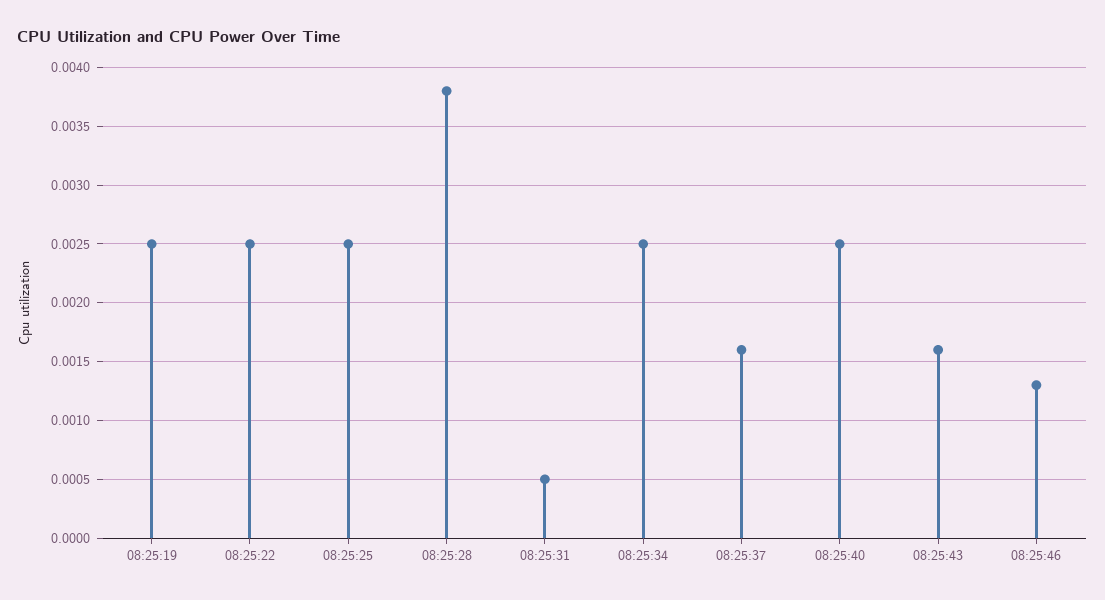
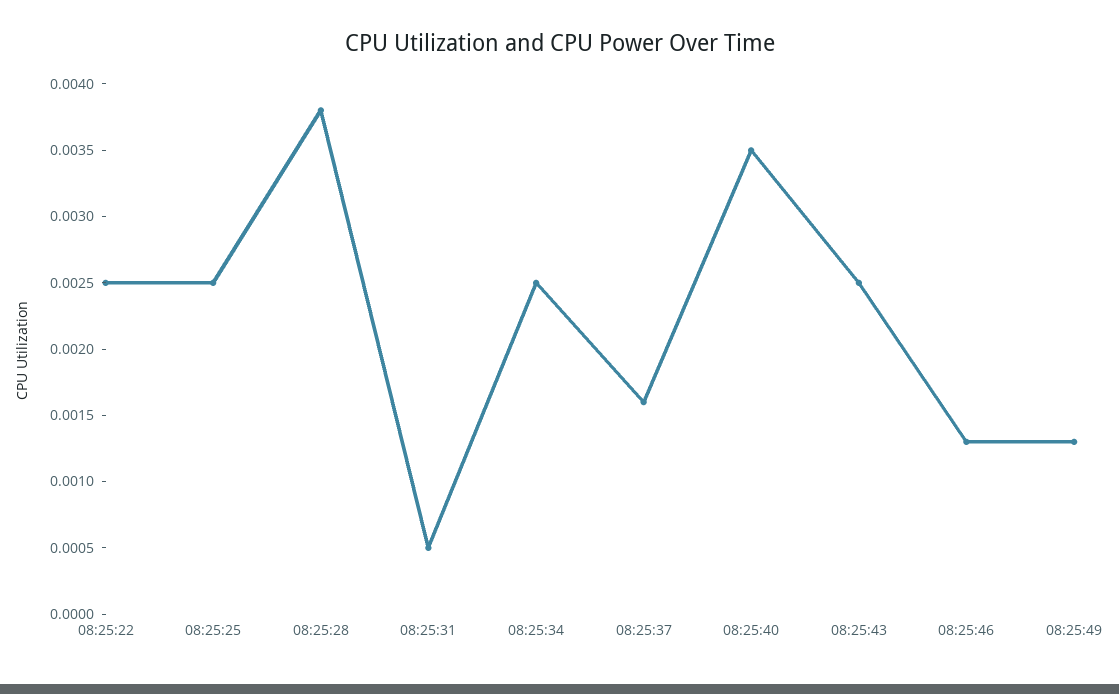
08:25:19: 0.0025 -> none
08:25:40: 0.0025 -> 0.0035
08:25:43: 0.0016 -> 0.0025
08:25:49: none -> 0.0013

